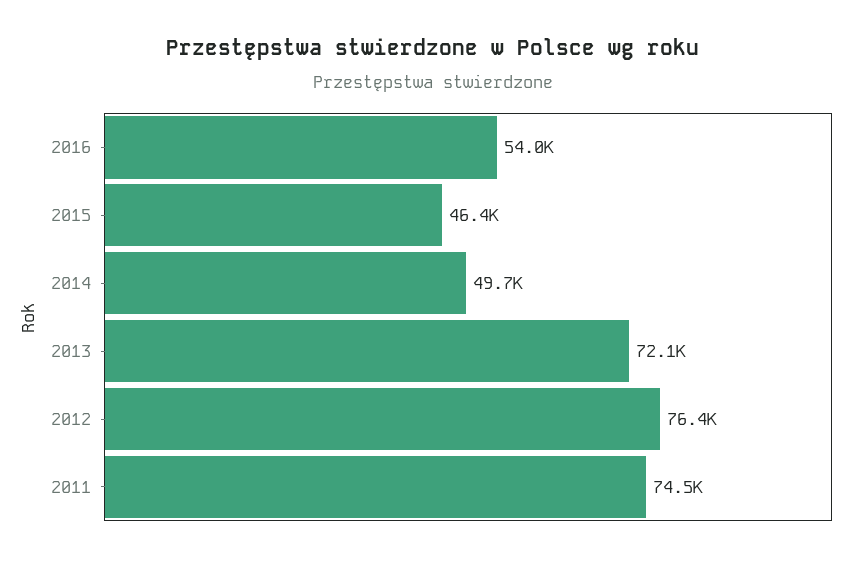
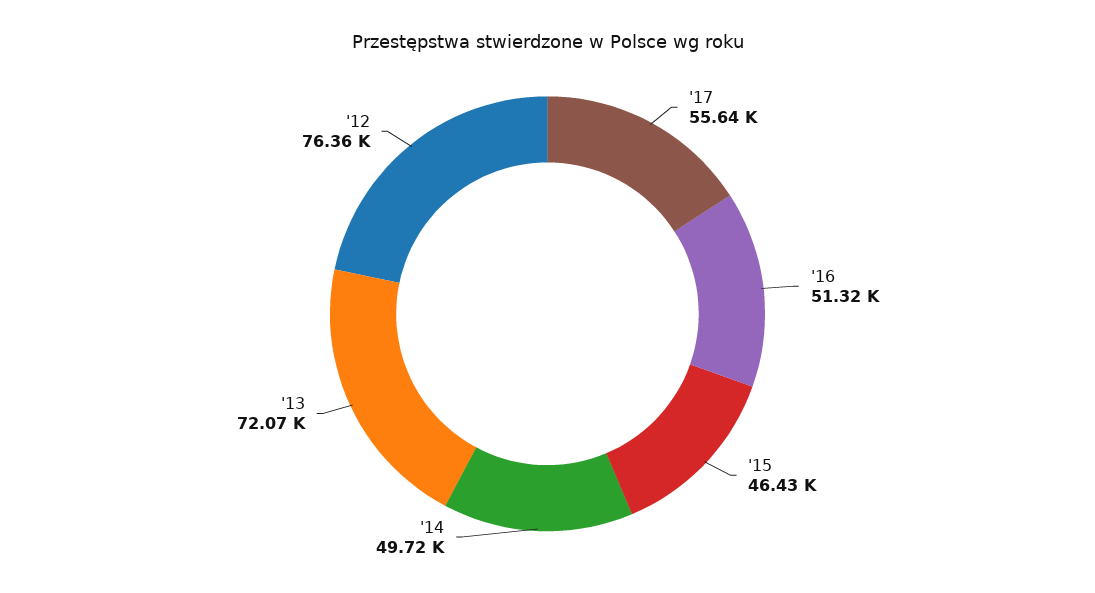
2016: 54000 -> 51320
2011: 74500 -> none
'17: none -> 55640

